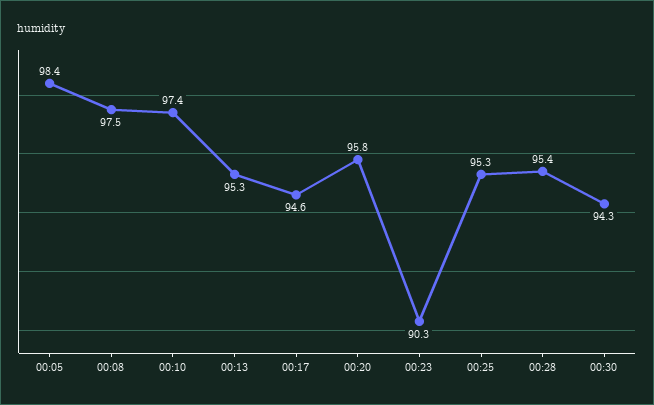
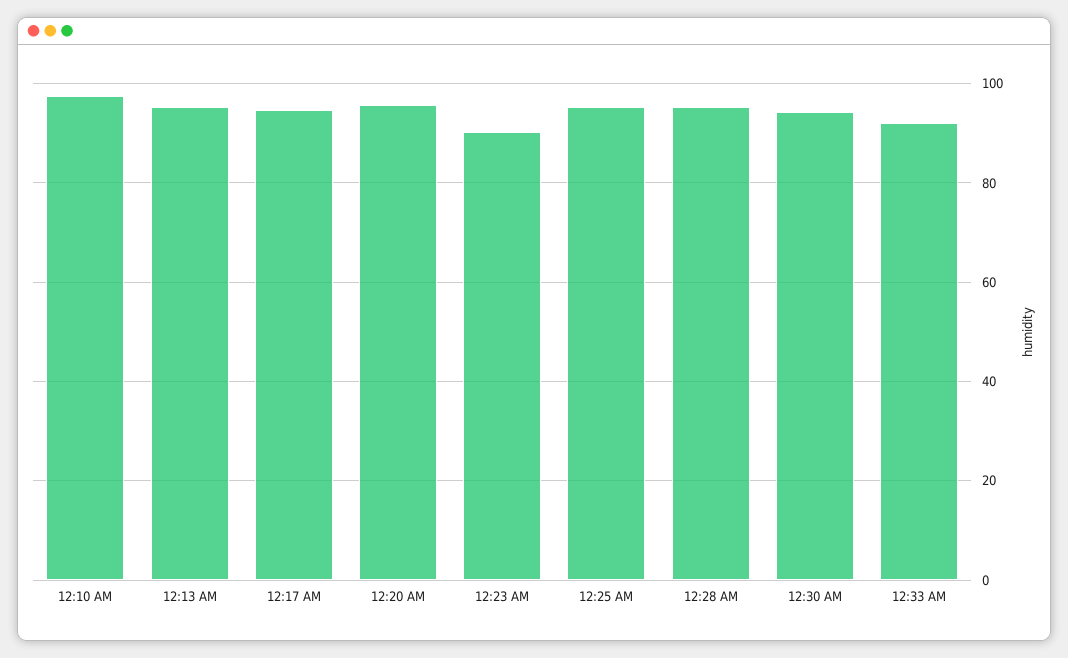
00:05: 98.4 -> none
00:08: 97.5 -> none
12:33 AM: none -> 92

